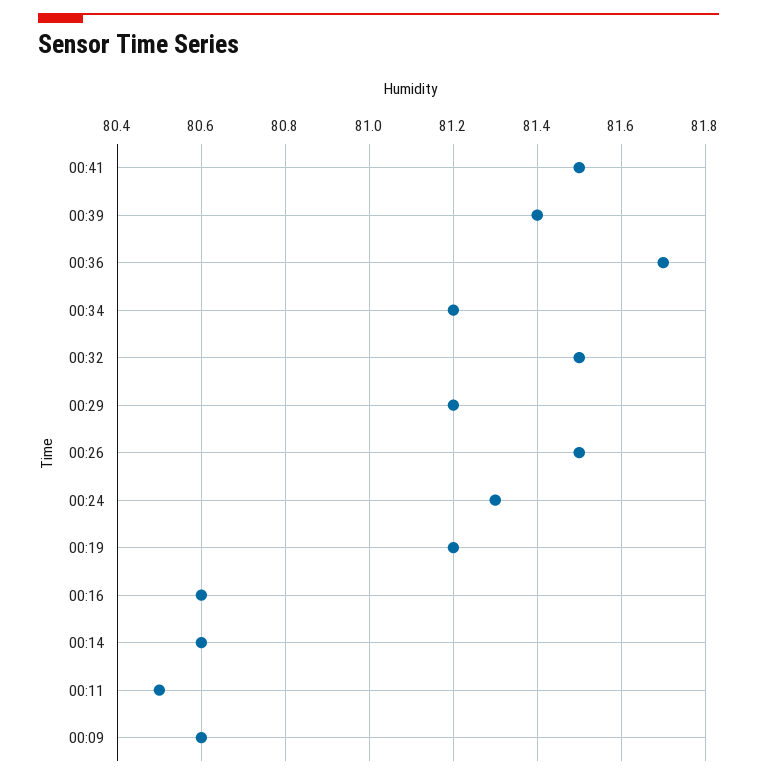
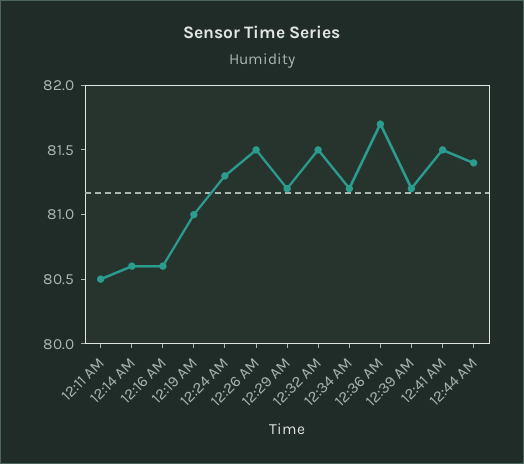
00:39: 81.4 -> 81.2
00:19: 81.2 -> 81
00:09: 80.6 -> none
12:44 AM: none -> 81.4

